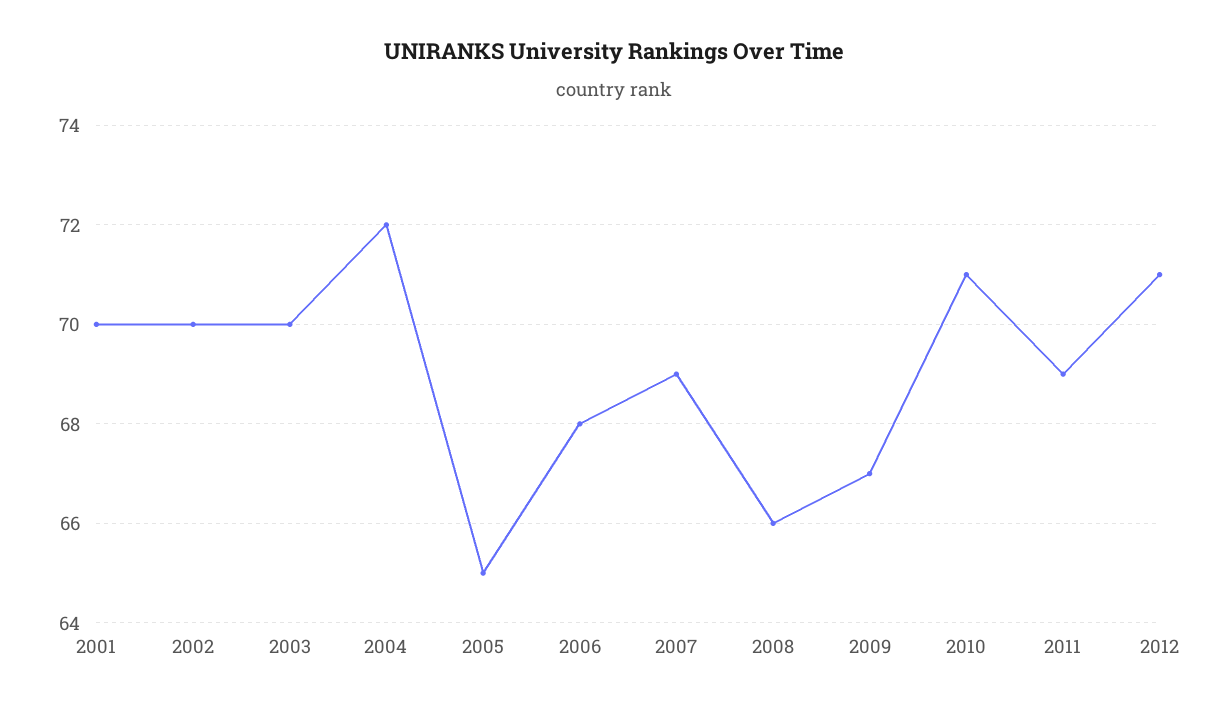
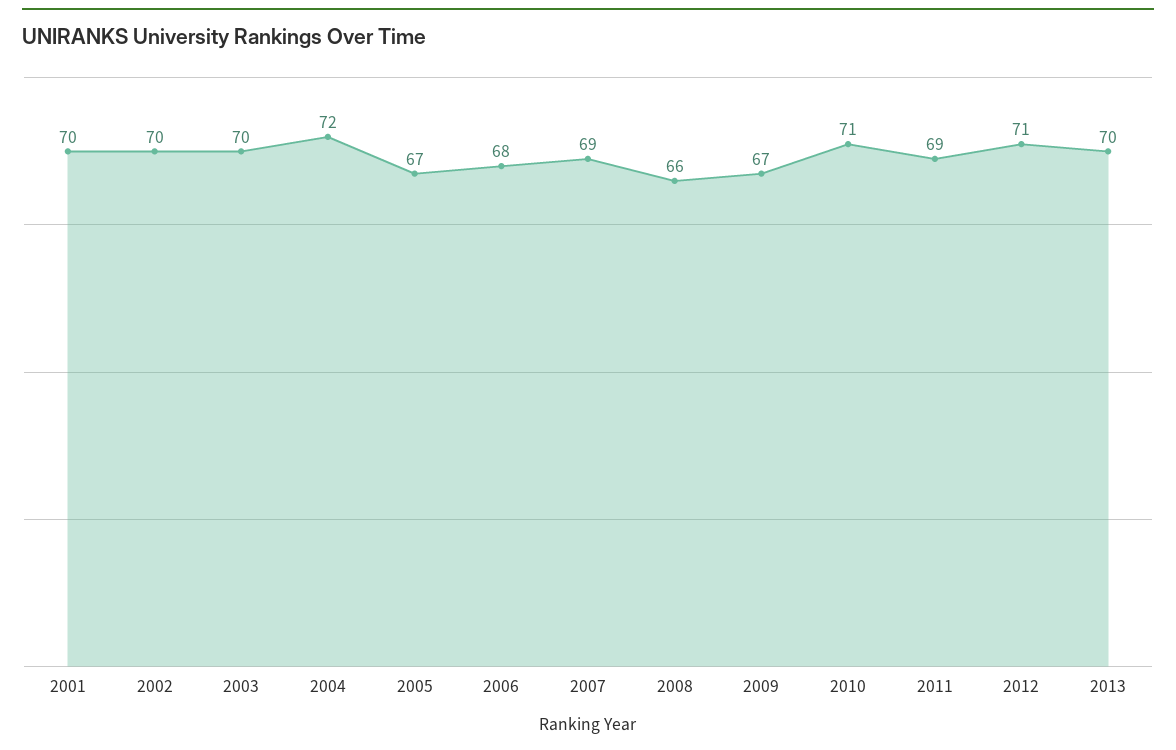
2005: 65 -> 67
2013: none -> 70

